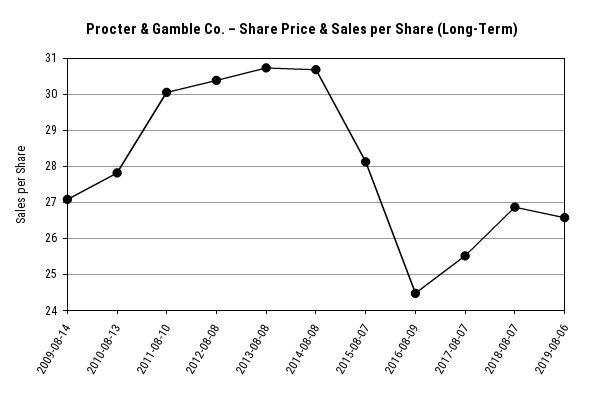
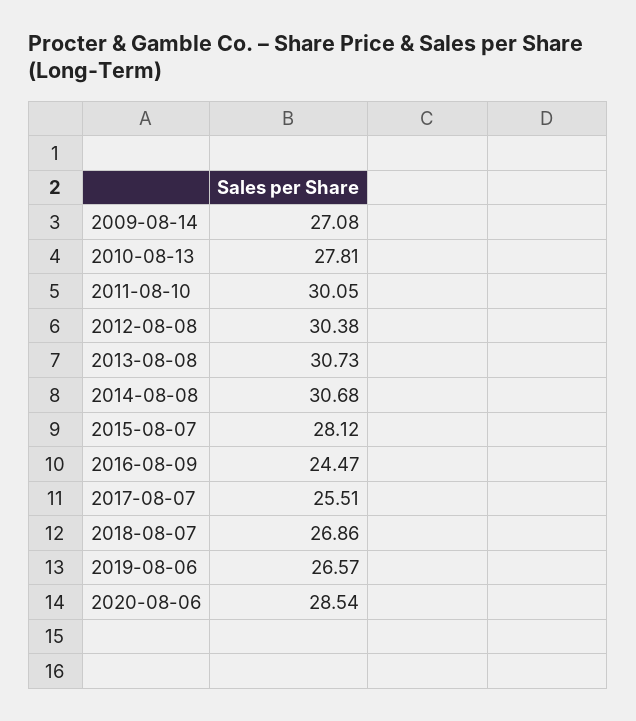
2020-08-06: none -> 28.54

